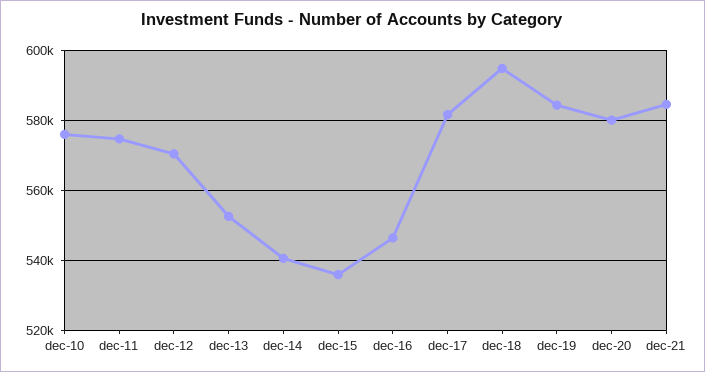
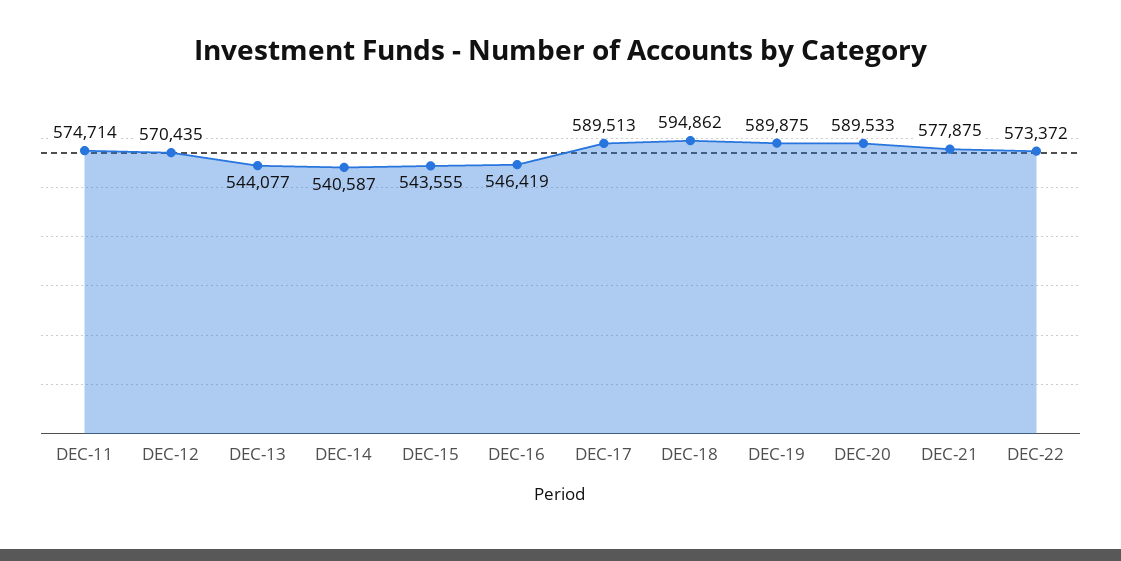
dec-10: 576000 -> none
dec-13: 552000 -> 544077
dec-15: 536000 -> 543555
dec-17: 582000 -> 589513
dec-19: 584000 -> 589875
dec-20: 580000 -> 589533
dec-21: 584000 -> 577875
DEC-22: none -> 573372

